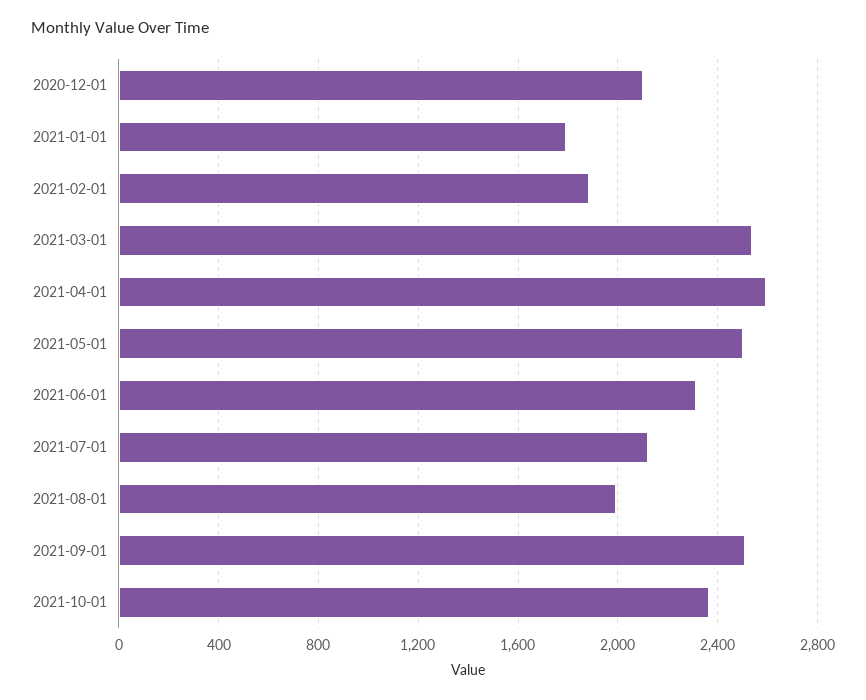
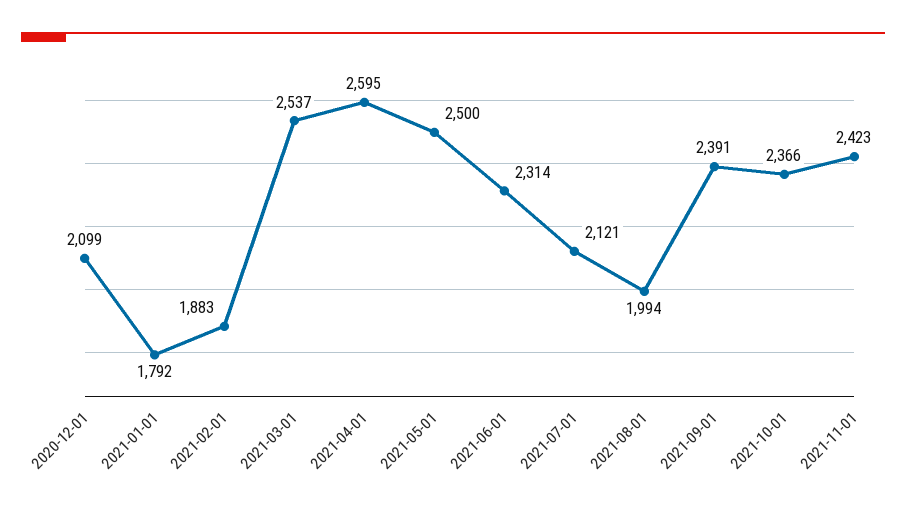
2021-09-01: 2500 -> 2391
2021-11-01: none -> 2423

